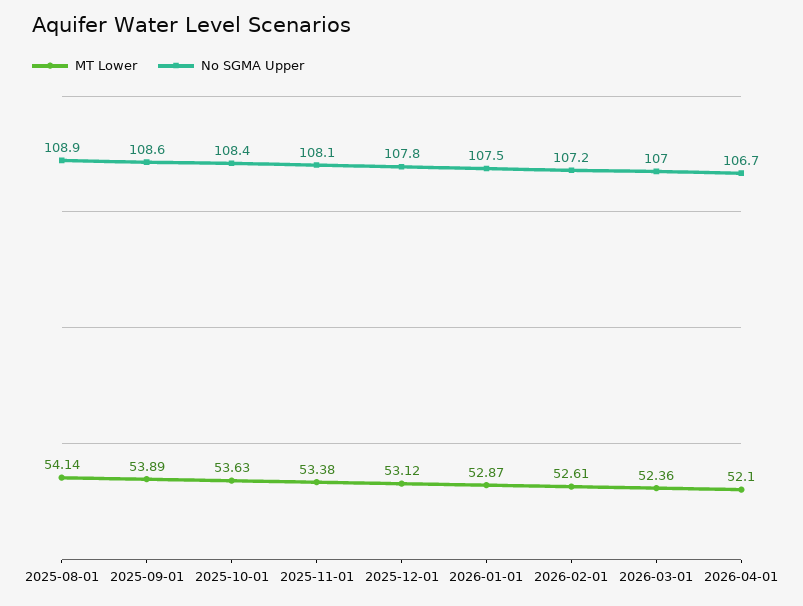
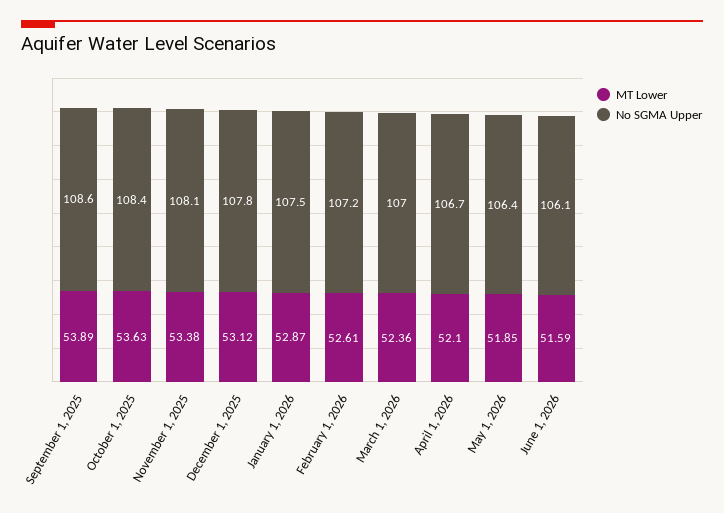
MT Lower, 2025-08-01: 54.14 -> none
No SGMA Upper, 2025-08-01: 108.9 -> none
MT Lower, May 1, 2026: none -> 51.85
No SGMA Upper, May 1, 2026: none -> 106.4
MT Lower, June 1, 2026: none -> 51.59
No SGMA Upper, June 1, 2026: none -> 106.1

